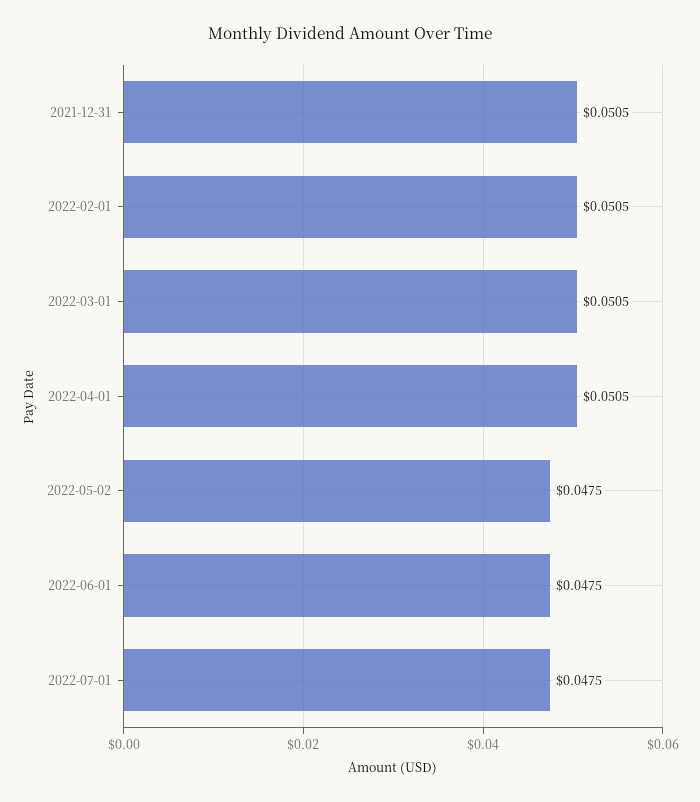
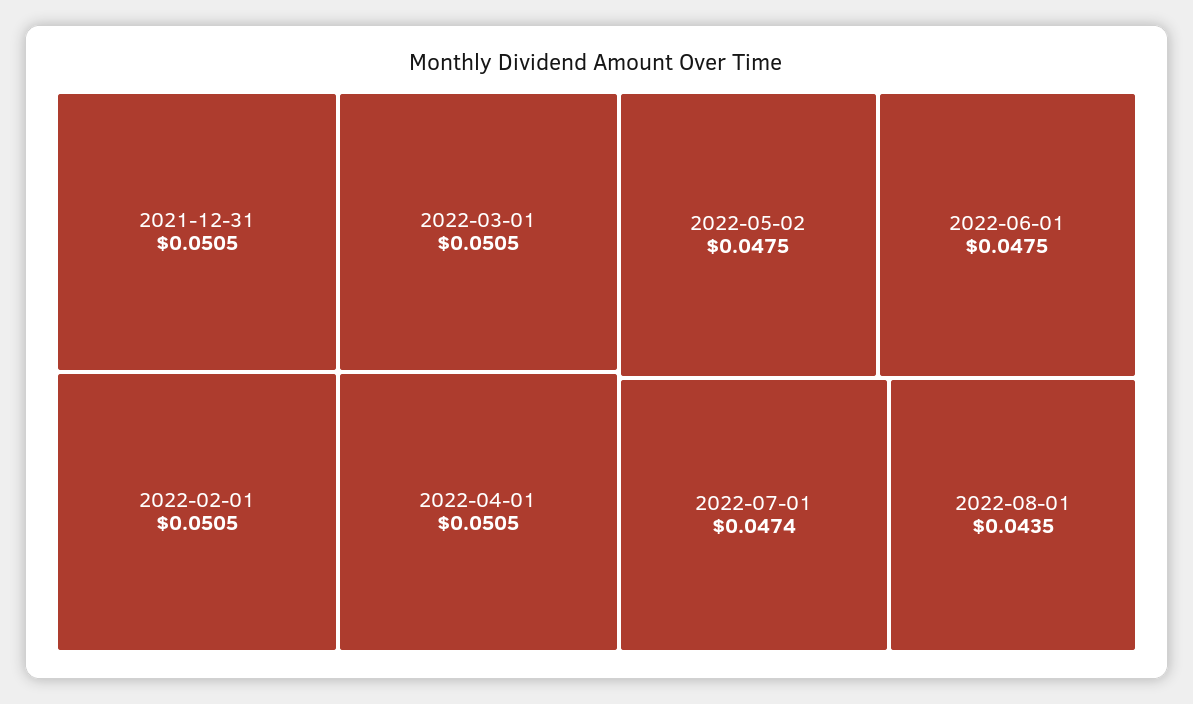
2022-07-01: 0.0475 -> 0.0474
2022-08-01: none -> 0.0435

